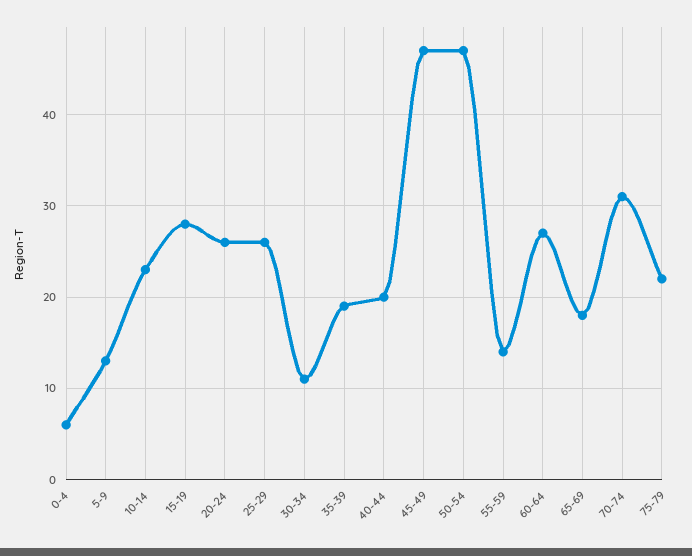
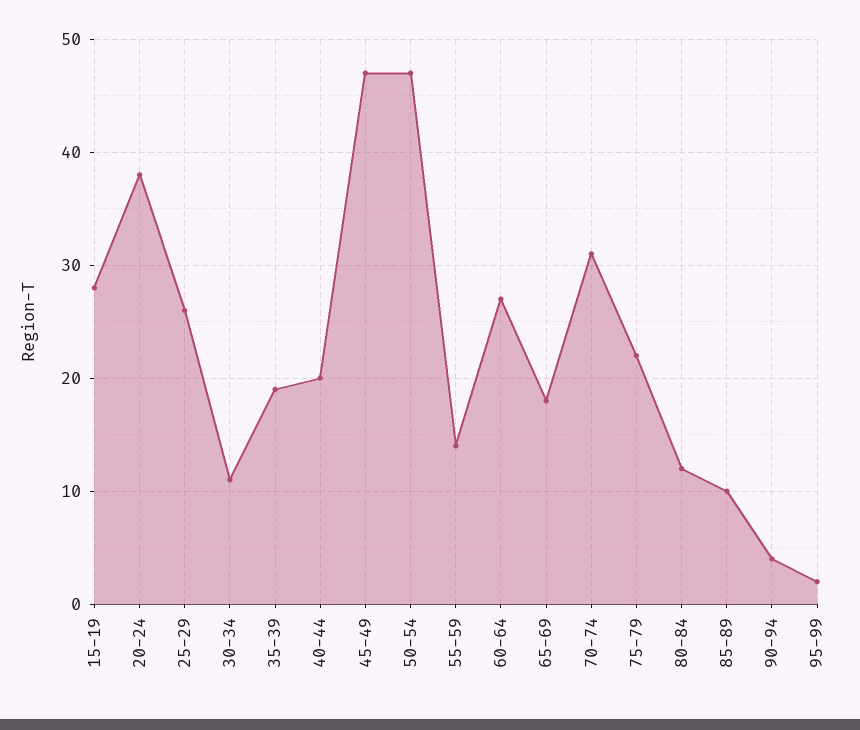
0-4: 6 -> none
5-9: 13 -> none
10-14: 23 -> none
20-24: 26 -> 38
80-84: none -> 12
85-89: none -> 10
90-94: none -> 4
95-99: none -> 2

